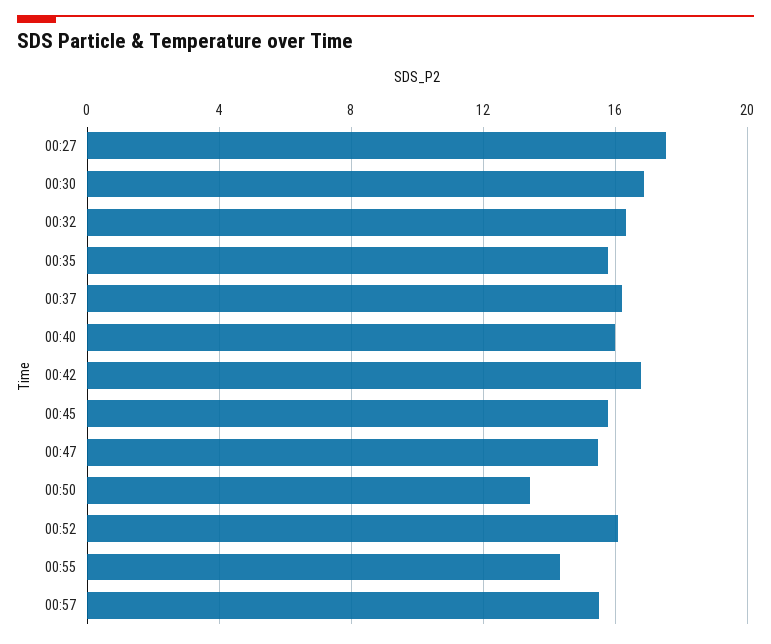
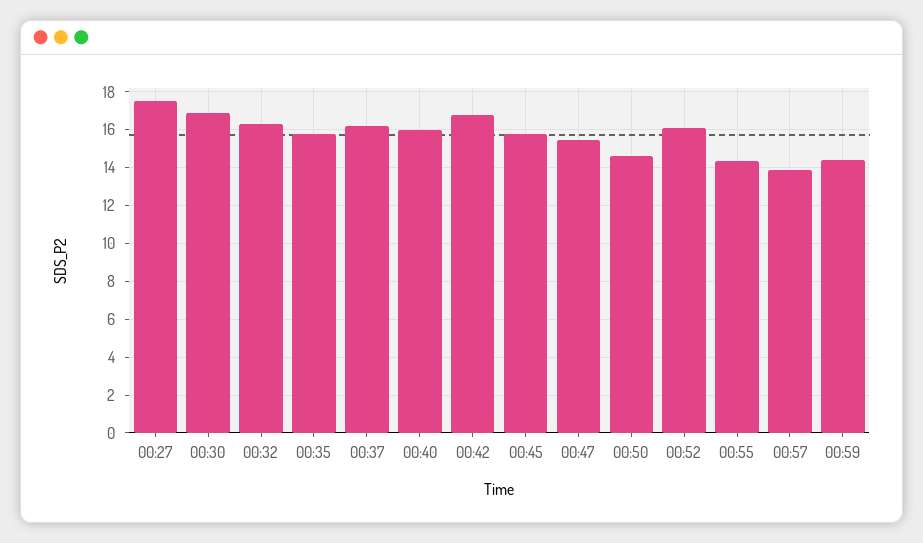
00:50: 13.5 -> 14.5
00:57: 15.5 -> 14
00:59: none -> 14.5

